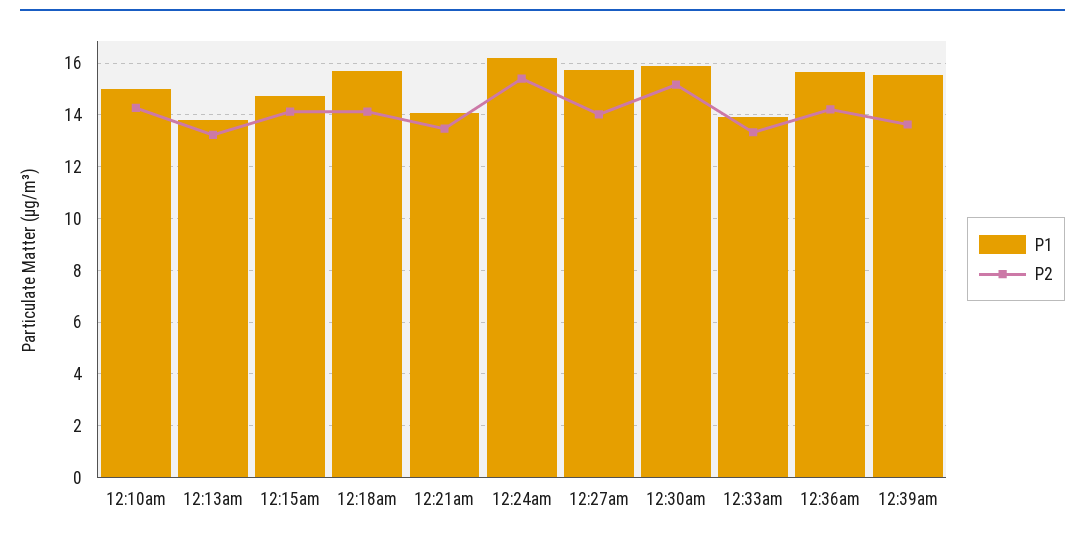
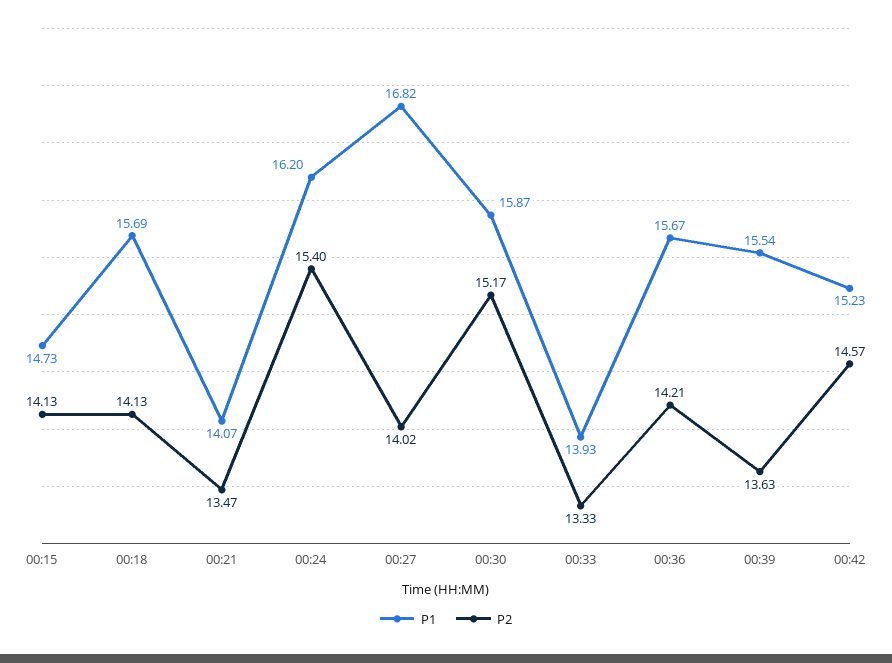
P1, 12:10am: 15 -> none
P2, 12:10am: 14.25 -> none
P1, 12:13am: 13.75 -> none
P2, 12:13am: 13.25 -> none
P1, 12:27am: 15.75 -> 16.82
P1, 00:42: none -> 15.23
P2, 00:42: none -> 14.57

